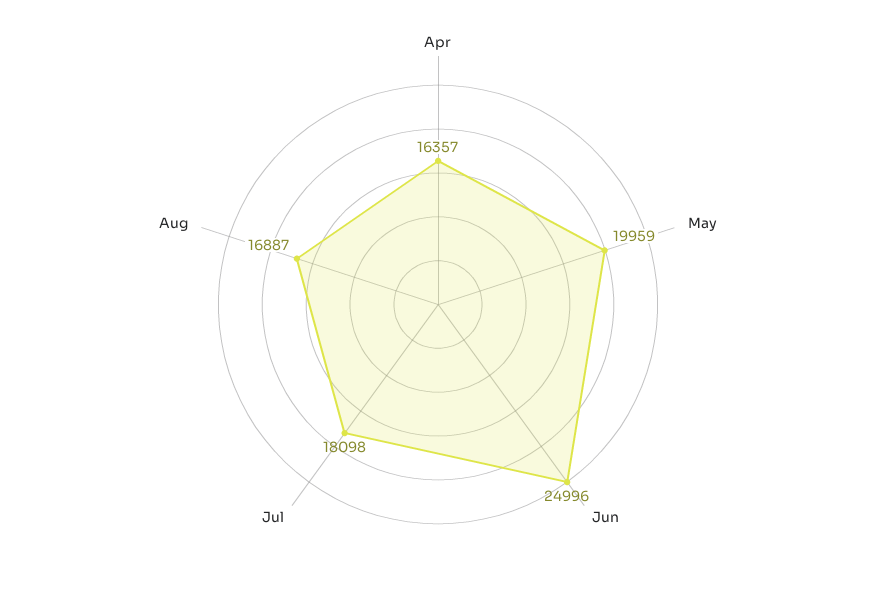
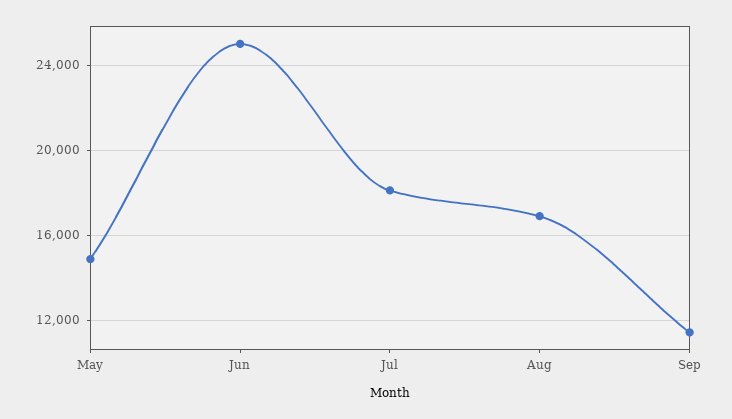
Apr: 16357 -> none
May: 19959 -> 15000
Sep: none -> 11500

